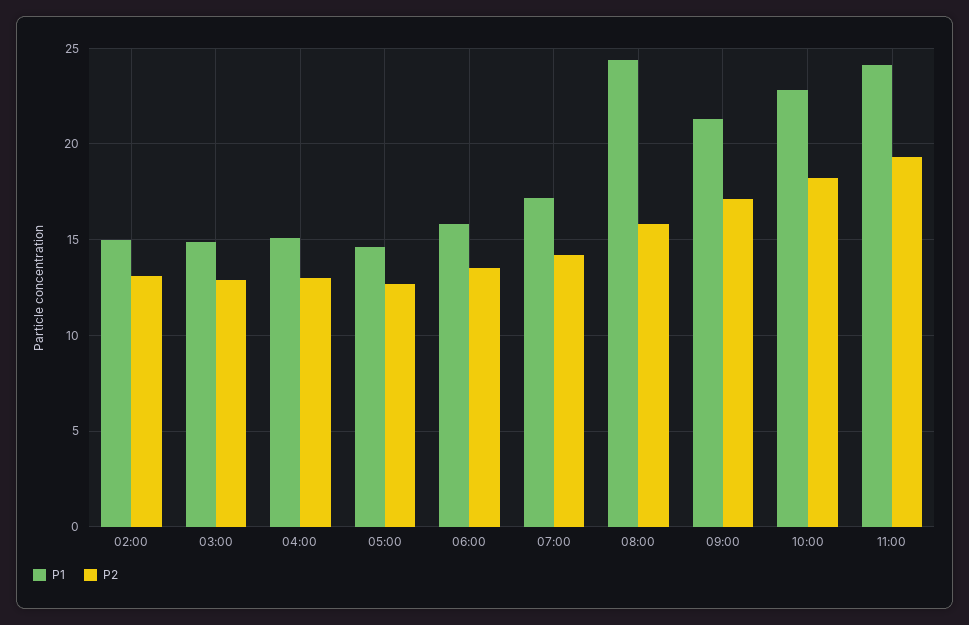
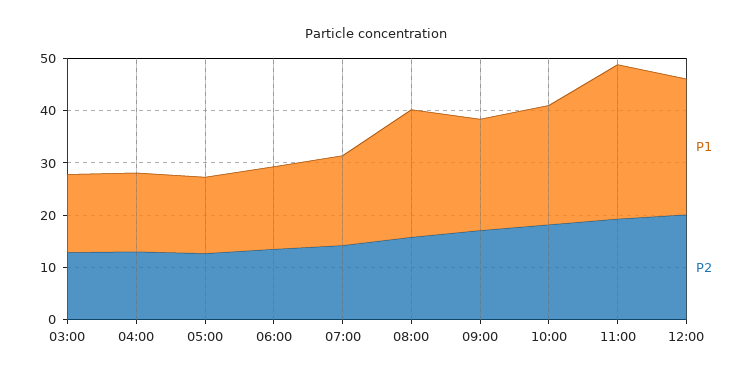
P1, 02:00: 15 -> none
P2, 02:00: 13 -> none
P1, 11:00: 24 -> 30
P1, 12:00: none -> 26
P2, 12:00: none -> 20

